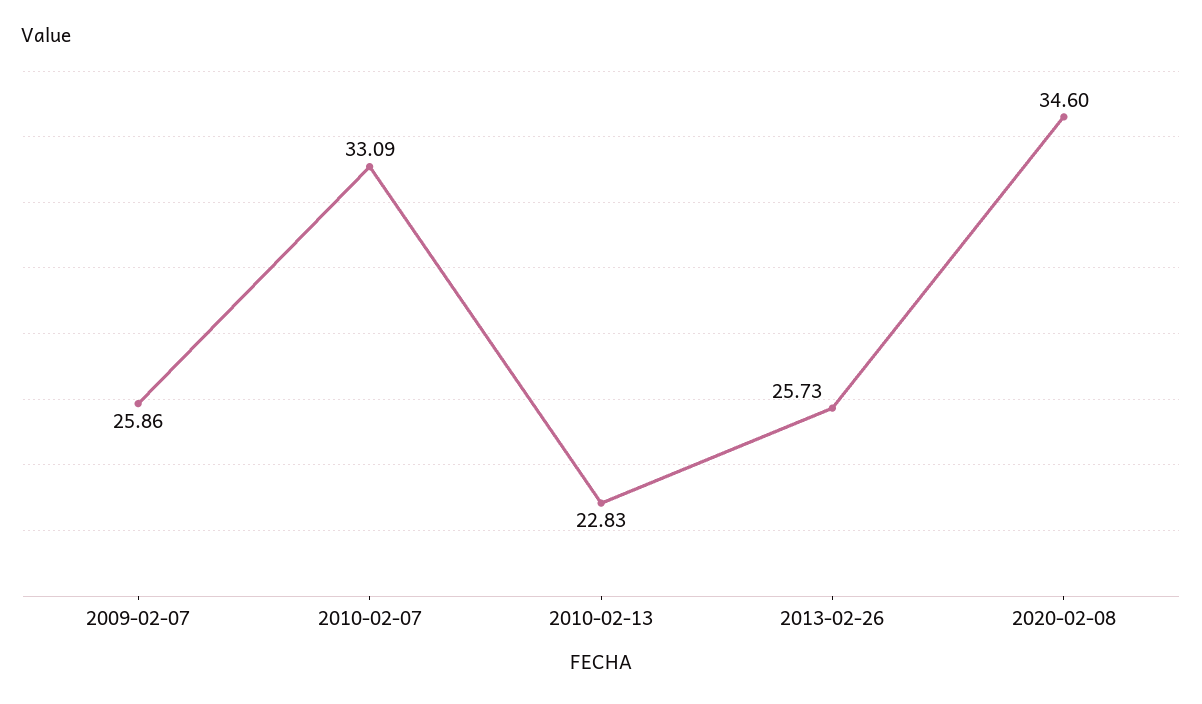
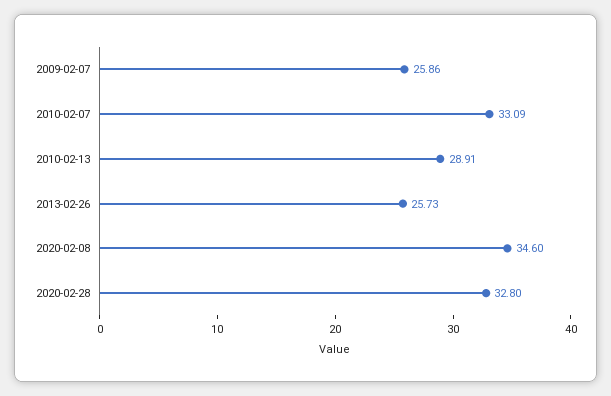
2010-02-13: 22.83 -> 28.91
2020-02-28: none -> 32.8

